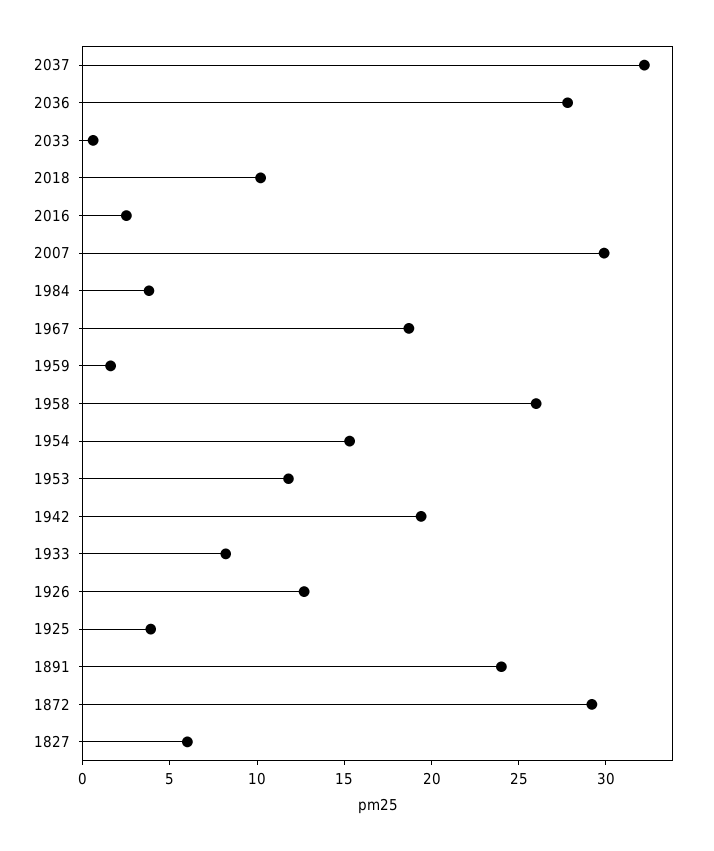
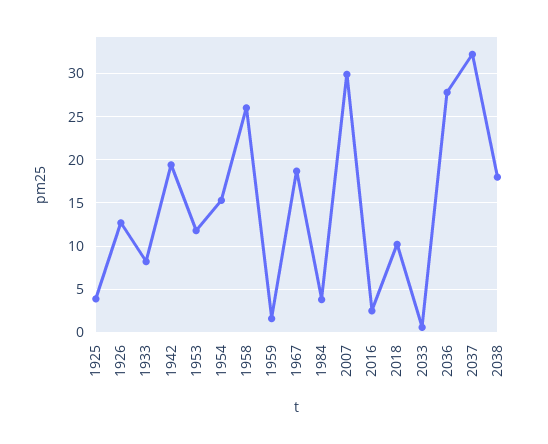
1891: 24 -> none
1872: 29 -> none
1827: 6 -> none
2038: none -> 18

